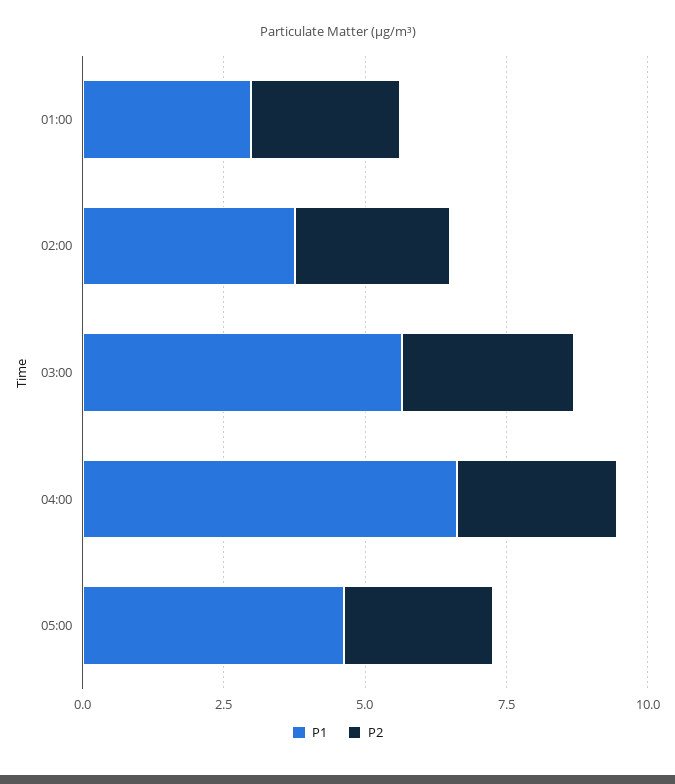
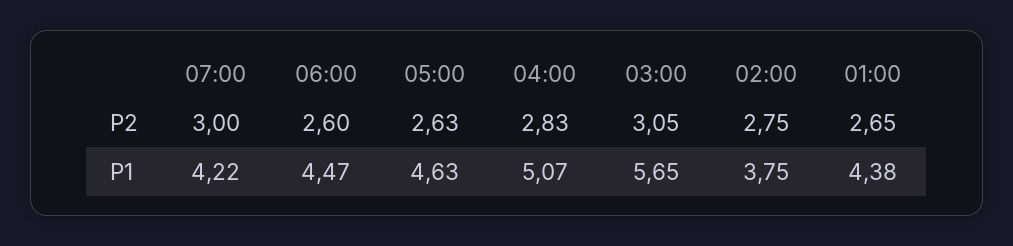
P1, 01:00: 3 -> 4.38
P1, 04:00: 6.5 -> 5.07
P2, 07:00: none -> 3
P2, 06:00: none -> 2.6
P1, 07:00: none -> 4.22
P1, 06:00: none -> 4.47

